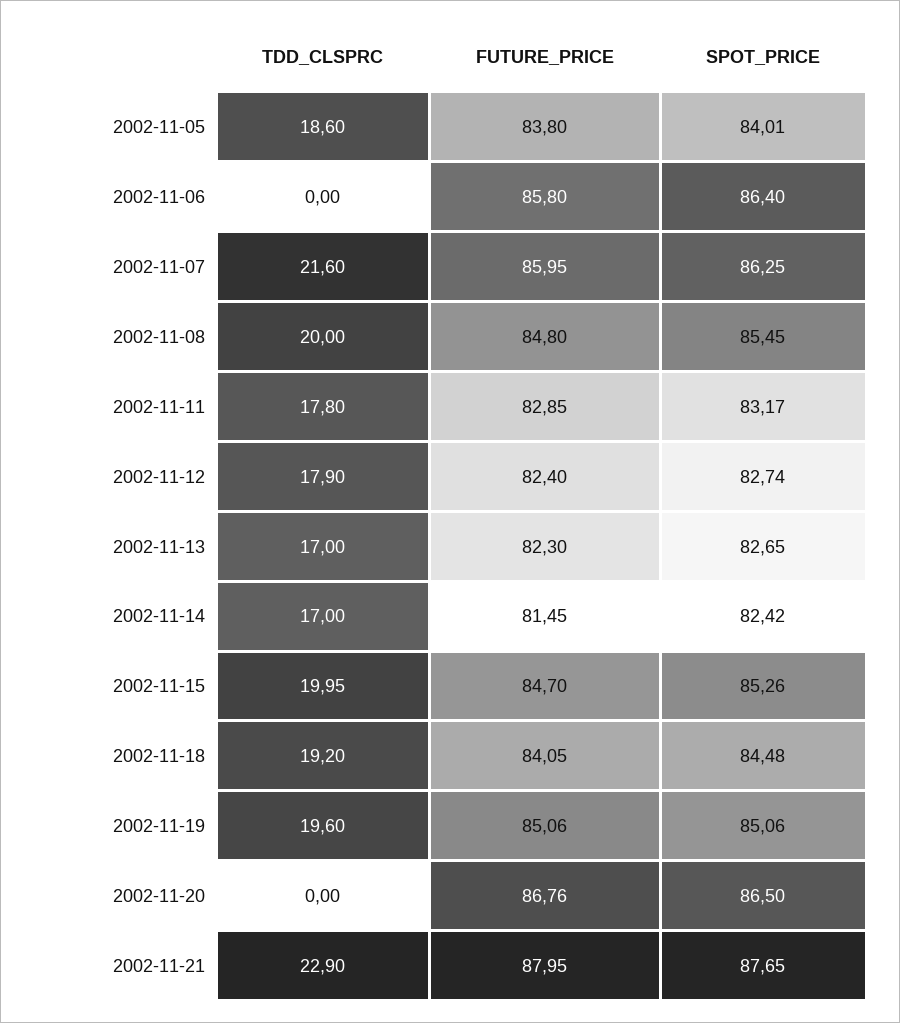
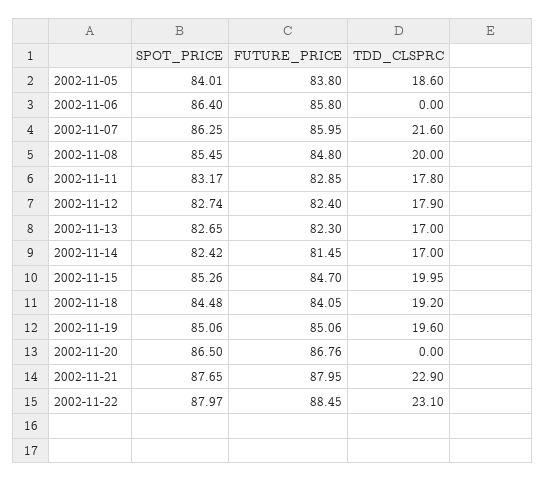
SPOT_PRICE, 2002-11-22: none -> 87.97
FUTURE_PRICE, 2002-11-22: none -> 88.45
TDD_CLSPRC, 2002-11-22: none -> 23.1

